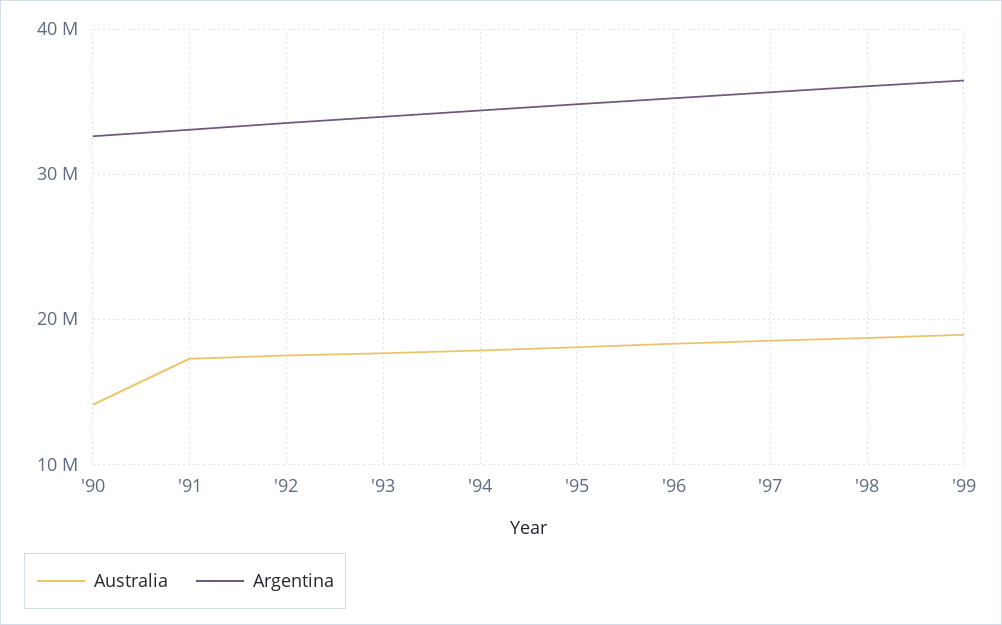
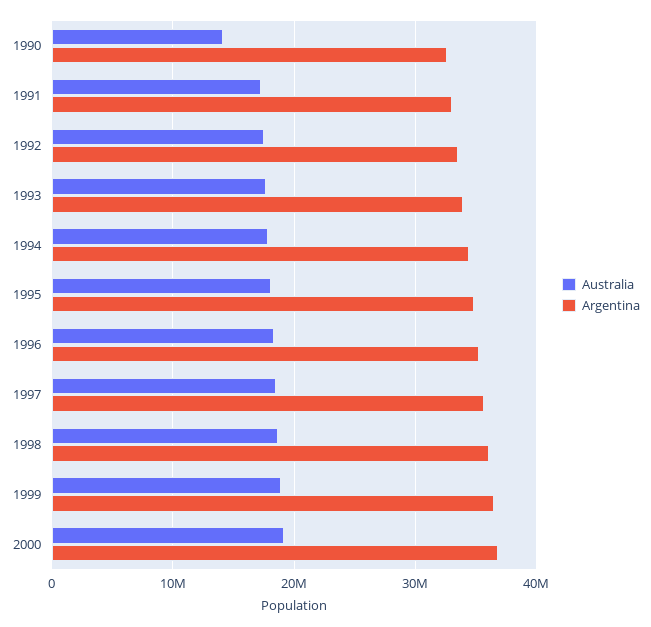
Australia, 2000: none -> 19000000
Argentina, 2000: none -> 37000000

